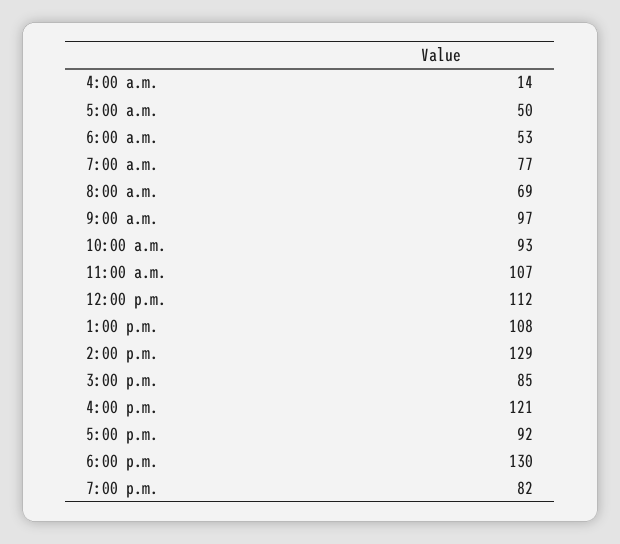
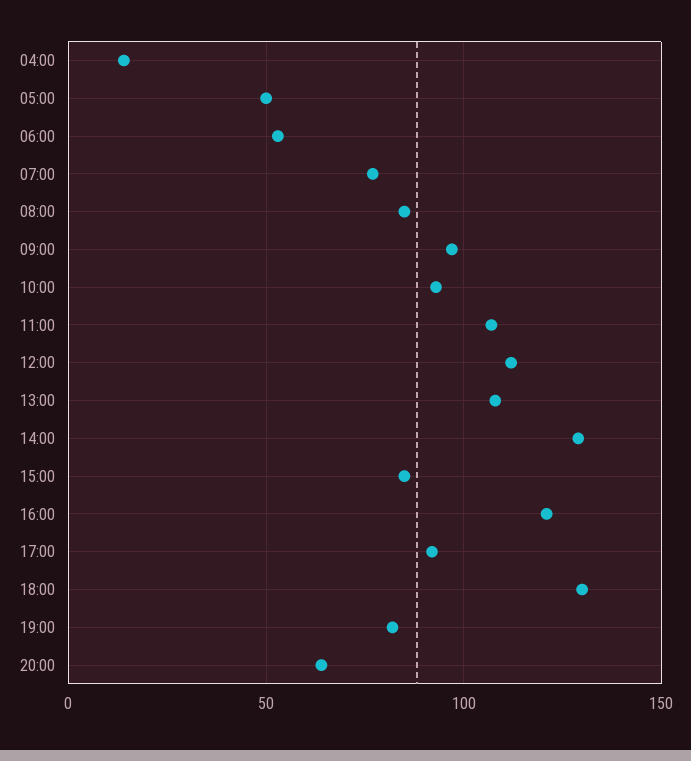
8:00 a.m.: 69 -> 85
20:00: none -> 65

